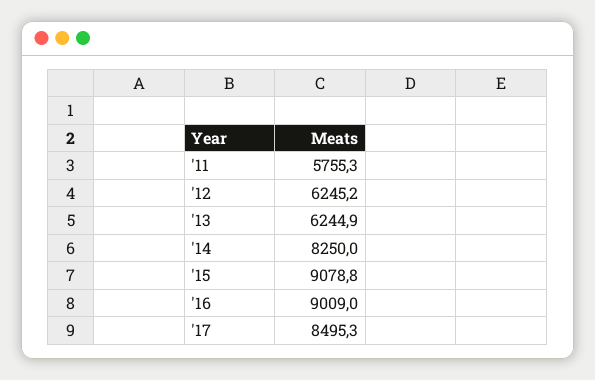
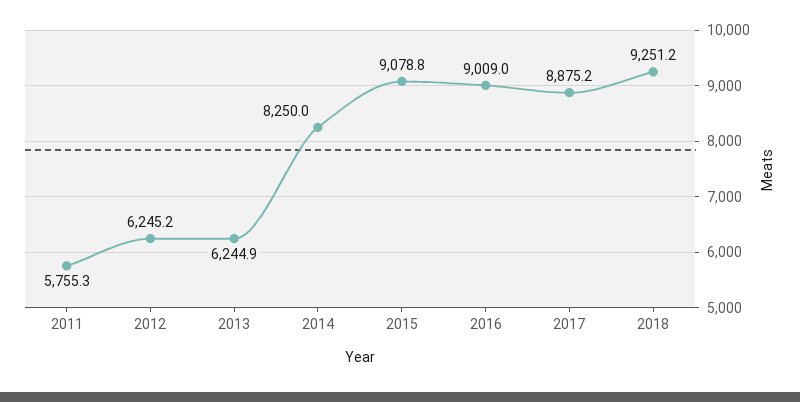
'17: 8495.3 -> 8875.2
2018: none -> 9251.2

